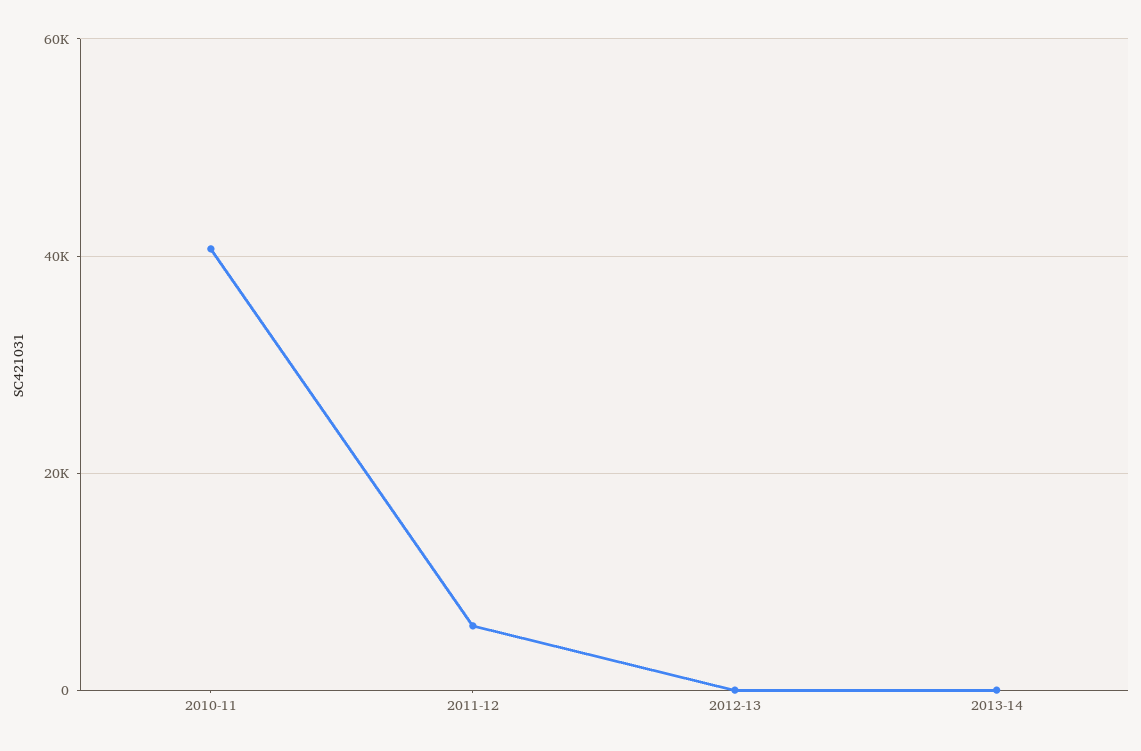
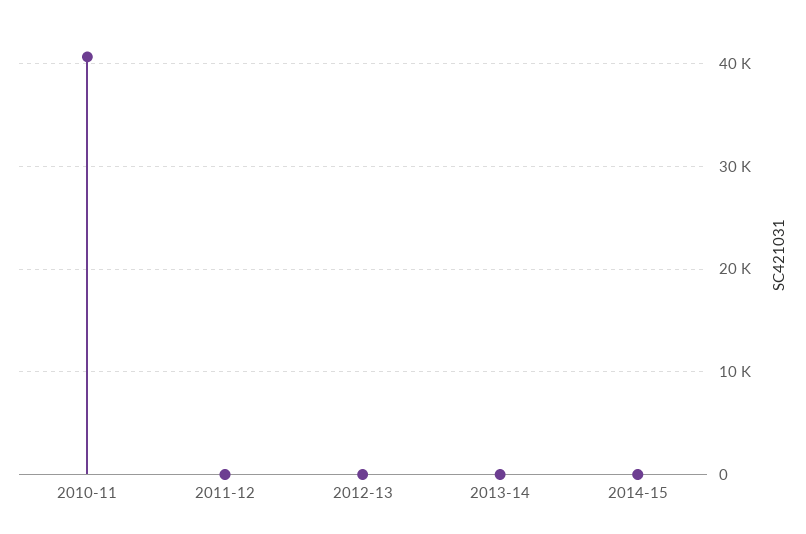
2011-12: 6000 -> 0
2014-15: none -> 0

